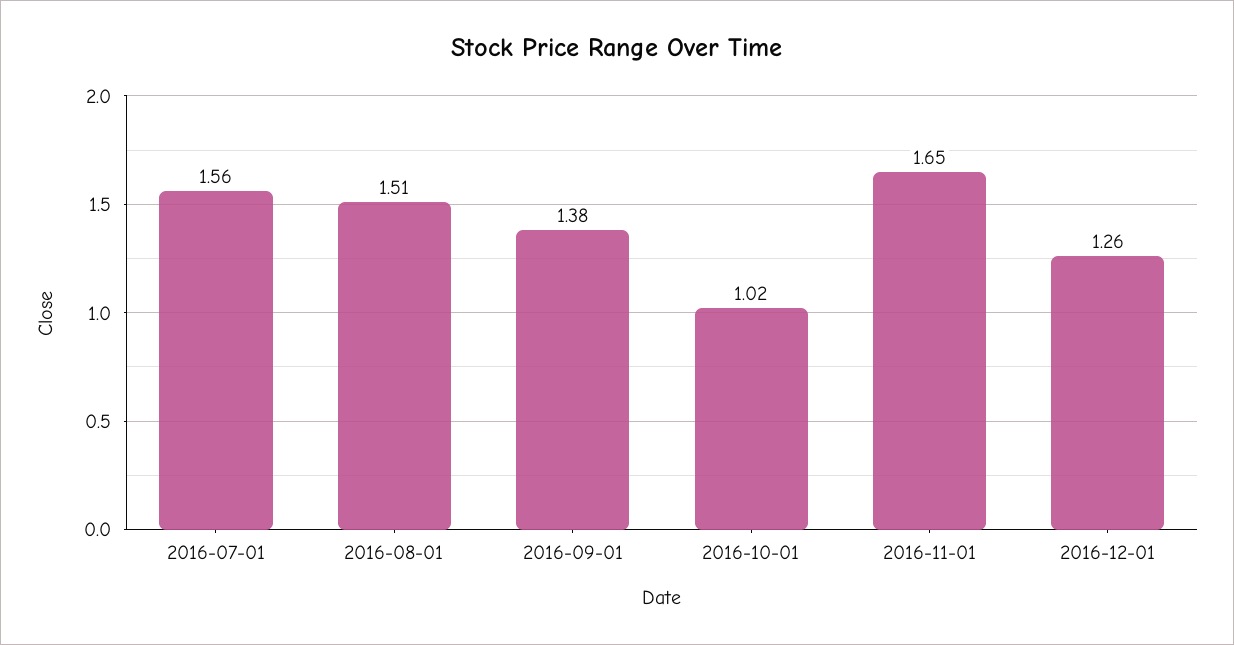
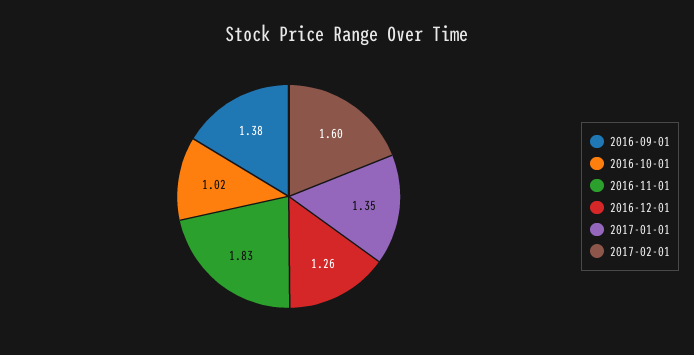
2016-07-01: 1.56 -> none
2016-08-01: 1.51 -> none
2016-11-01: 1.65 -> 1.83
2017-01-01: none -> 1.35
2017-02-01: none -> 1.6

